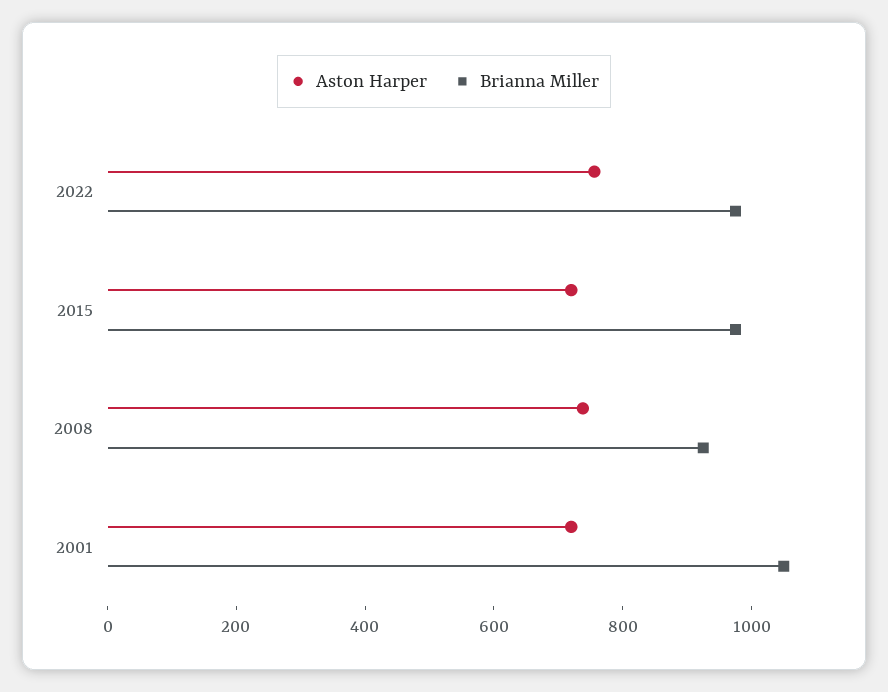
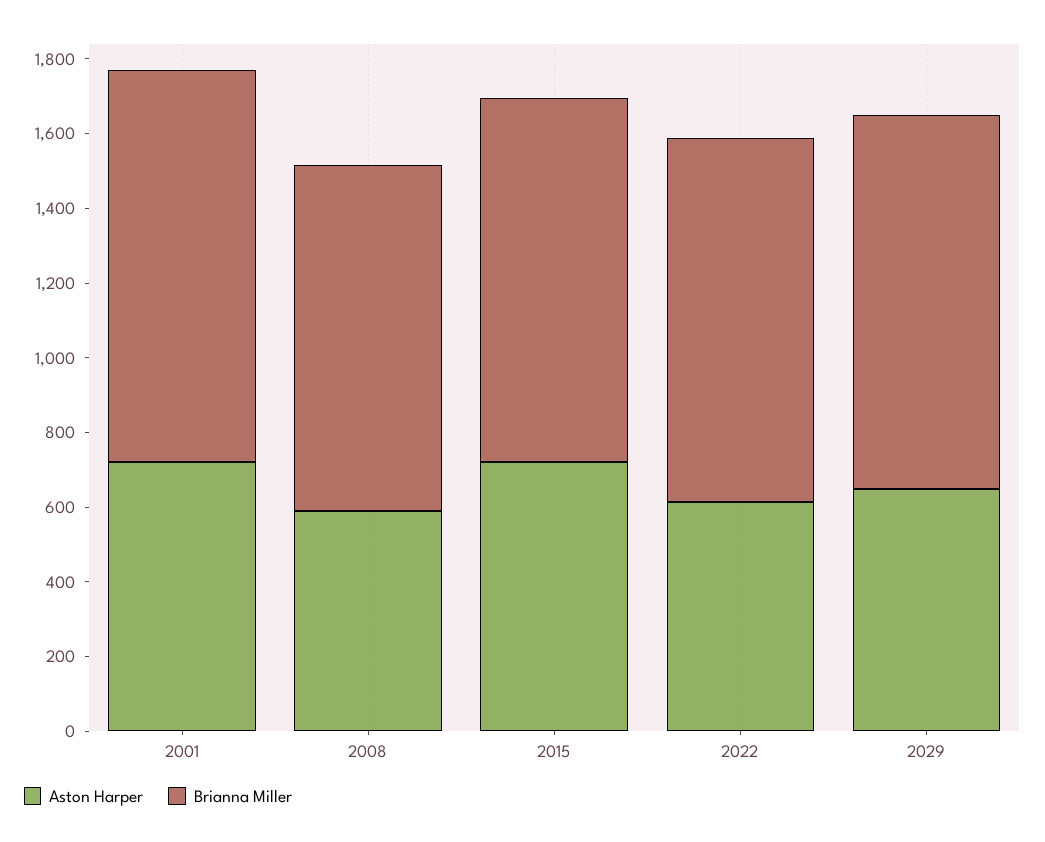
Aston Harper, 2022: 750 -> 600
Aston Harper, 2008: 750 -> 600
Aston Harper, 2029: none -> 650
Brianna Miller, 2029: none -> 1000

